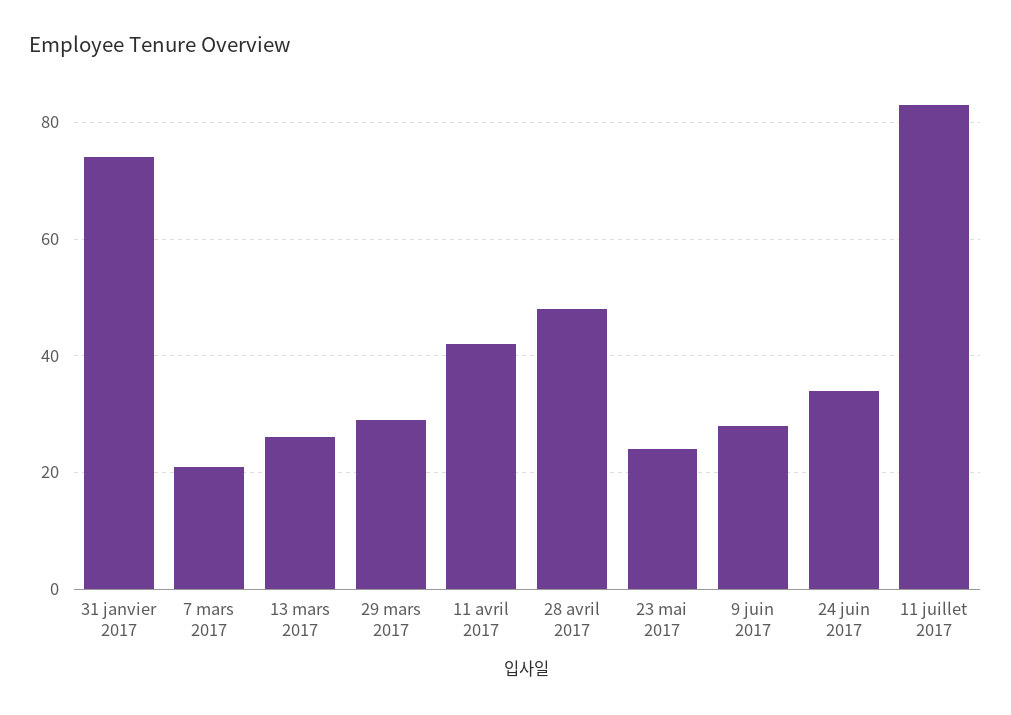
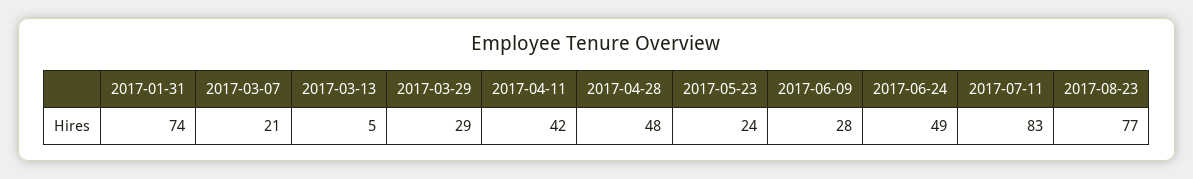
13 mars 2017: 25 -> 5
24 juin 2017: 35 -> 49
2017-08-23: none -> 77

